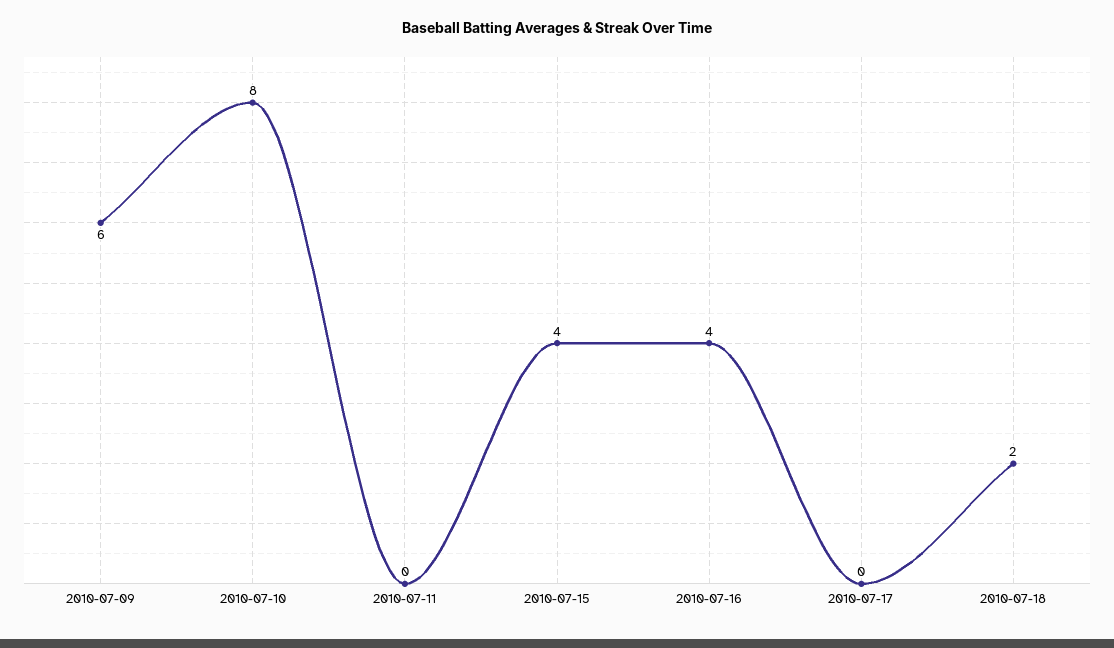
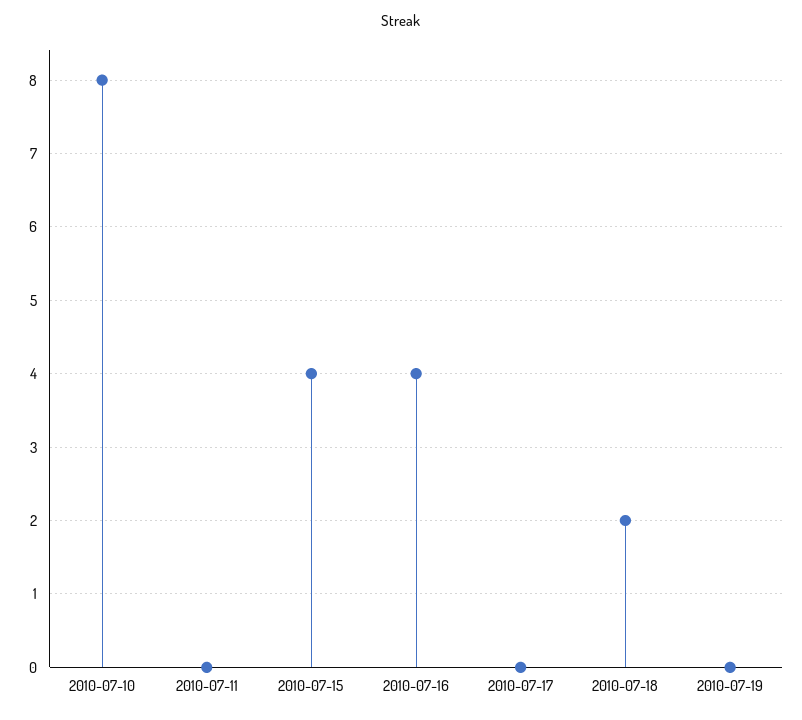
2010-07-09: 6 -> none
2010-07-19: none -> 0

